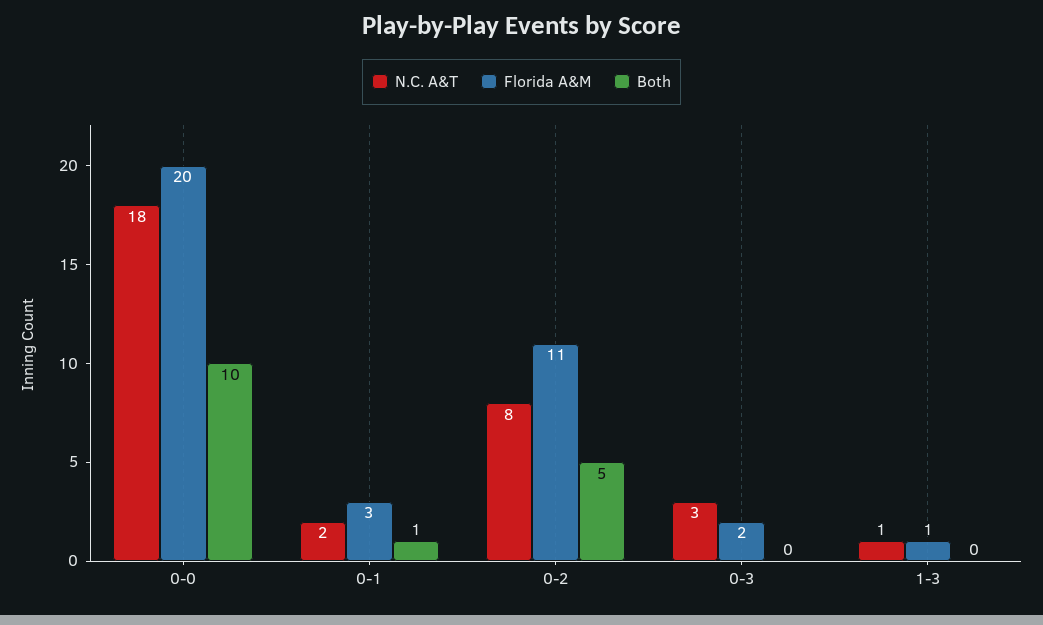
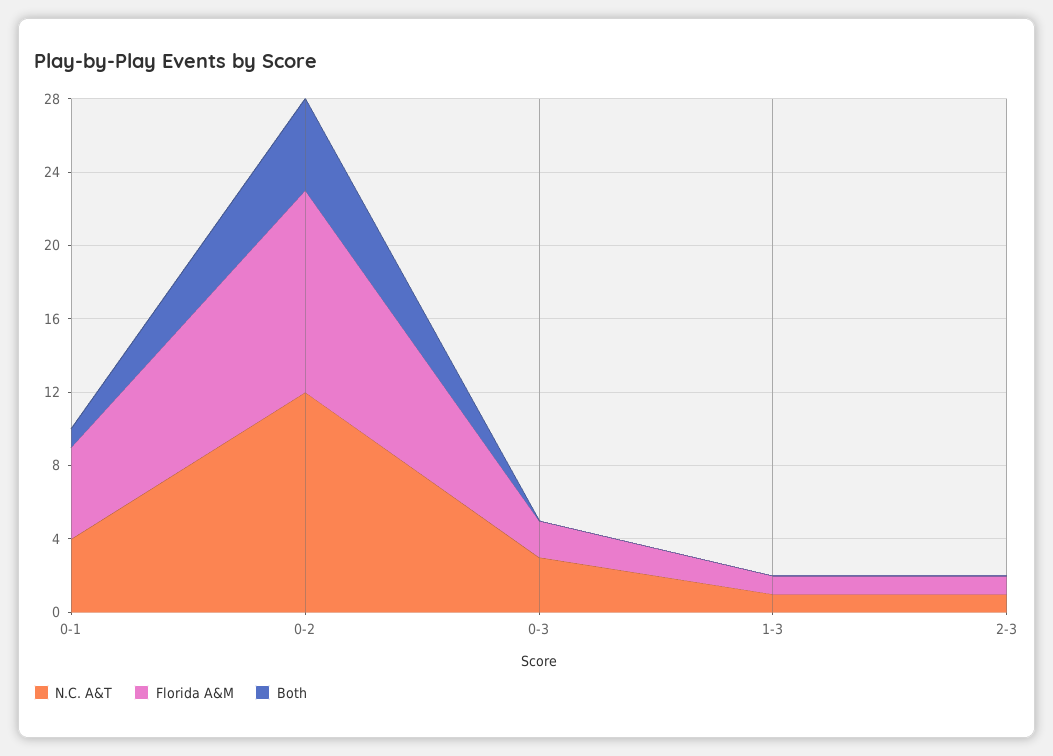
N.C. A&T, 0-0: 18 -> none
Florida A&M, 0-0: 20 -> none
Both, 0-0: 10 -> none
N.C. A&T, 0-1: 2 -> 4
Florida A&M, 0-1: 3 -> 5
N.C. A&T, 0-2: 8 -> 12
N.C. A&T, 2-3: none -> 1
Florida A&M, 2-3: none -> 1
Both, 2-3: none -> 0

